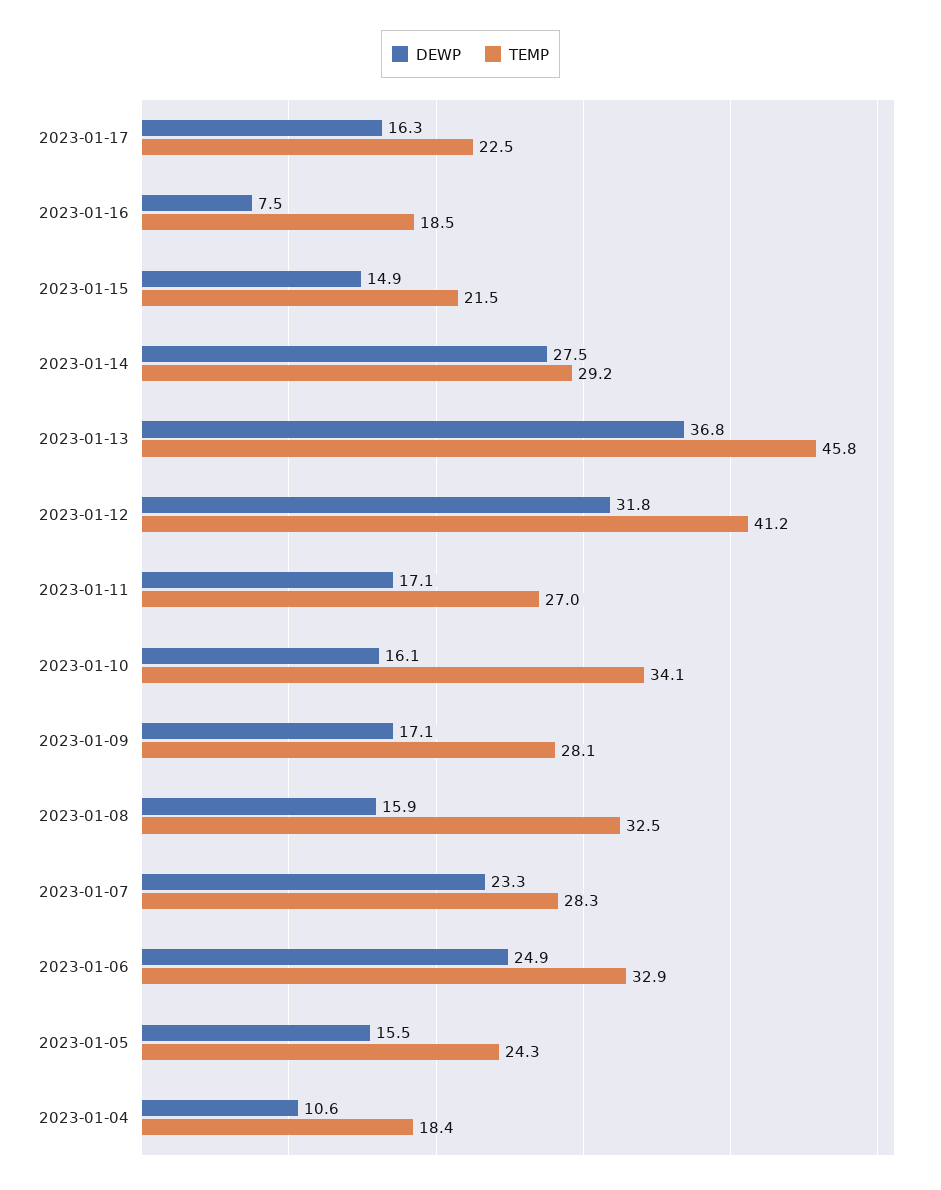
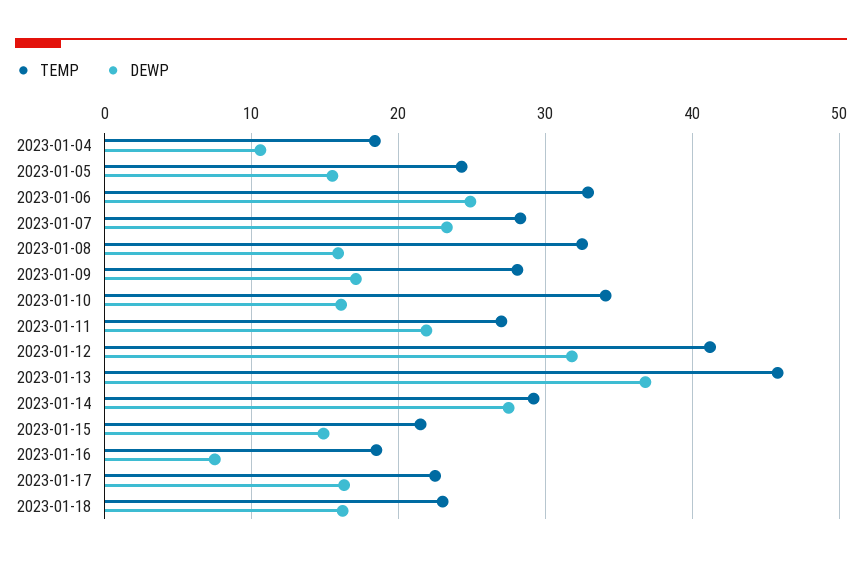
DEWP, 2023-01-11: 17.1 -> 22
TEMP, 2023-01-18: none -> 23
DEWP, 2023-01-18: none -> 16

